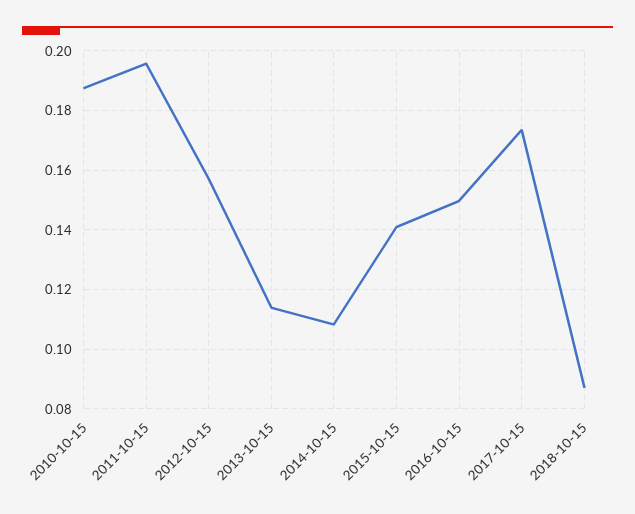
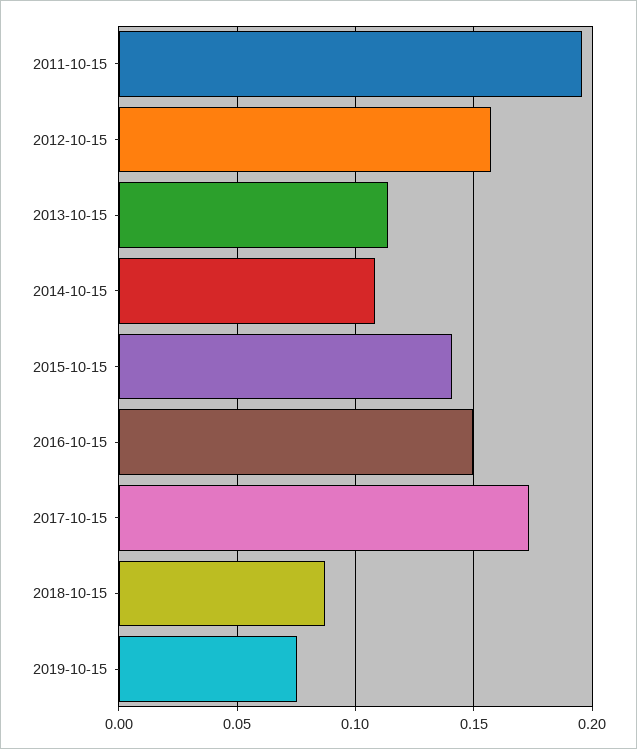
2010-10-15: 0.1875 -> none
2019-10-15: none -> 0.075

